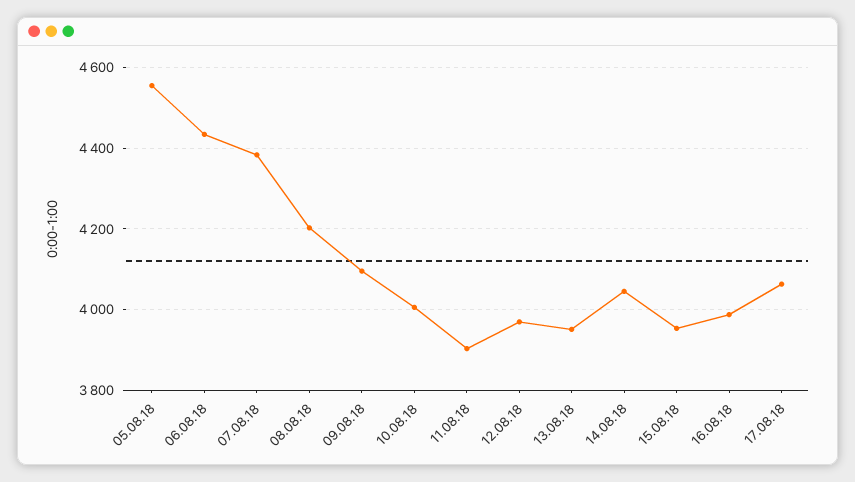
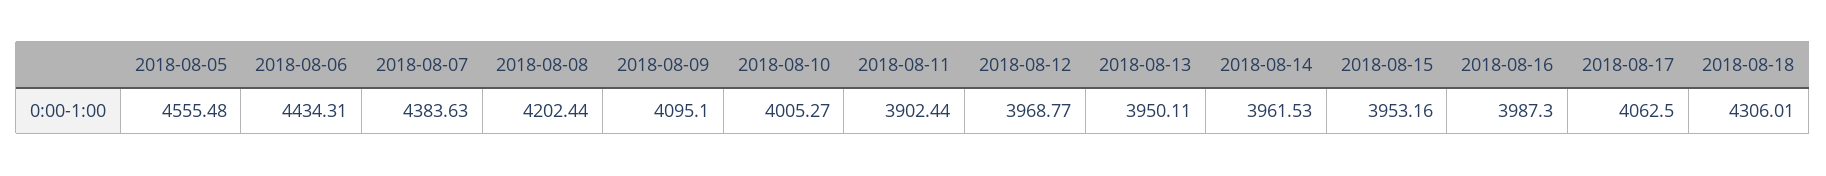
14.08.18: 4040 -> 3961.53
2018-08-18: none -> 4306.01

